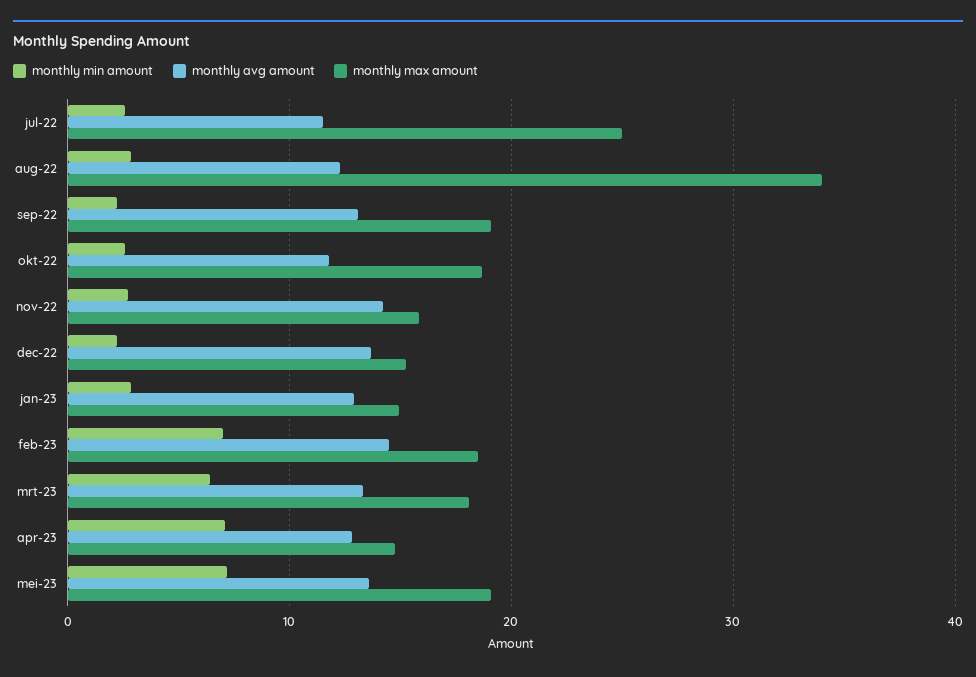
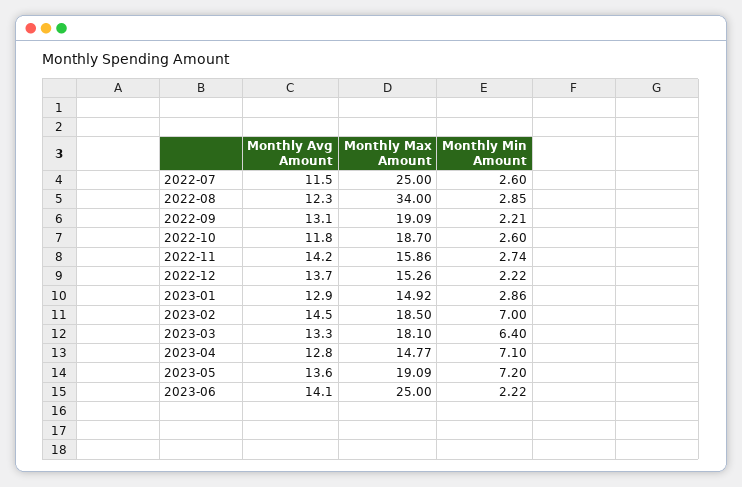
monthly avg amount, 2023-06: none -> 14.1
monthly max amount, 2023-06: none -> 25
monthly min amount, 2023-06: none -> 2.22

